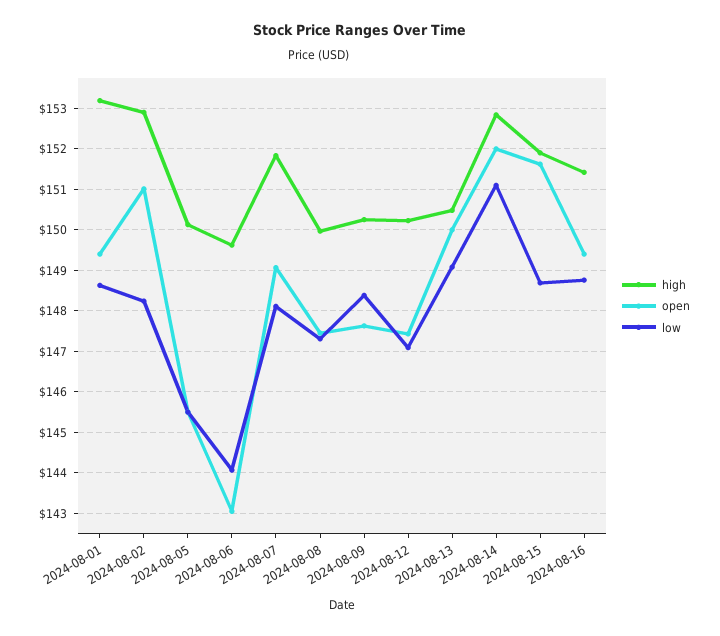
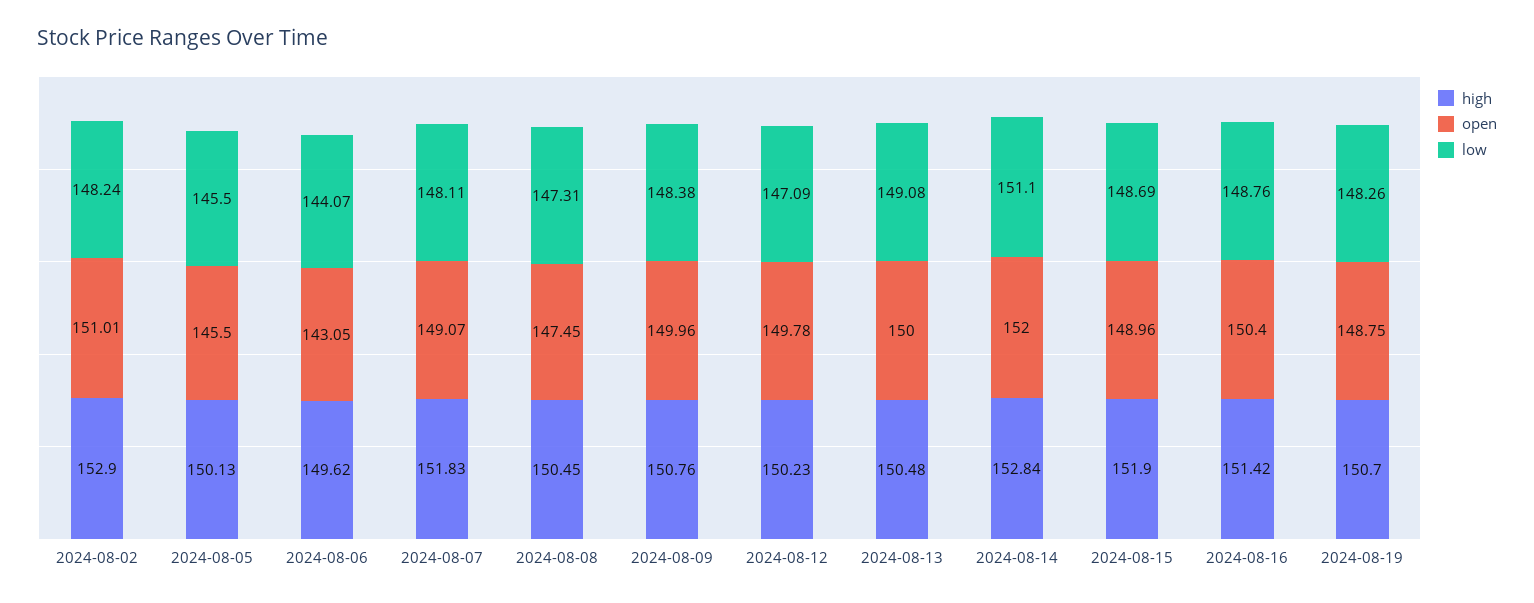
high, 2024-08-01: 153.2 -> none
open, 2024-08-01: 149.4 -> none
low, 2024-08-01: 148.6 -> none
high, 2024-08-08: 150 -> 150.45
high, 2024-08-09: 150.2 -> 150.76
open, 2024-08-09: 147.6 -> 149.96
open, 2024-08-12: 147.4 -> 149.78
open, 2024-08-15: 151.6 -> 148.96
open, 2024-08-16: 149.4 -> 150.4
high, 2024-08-19: none -> 150.7
open, 2024-08-19: none -> 148.75
low, 2024-08-19: none -> 148.26

